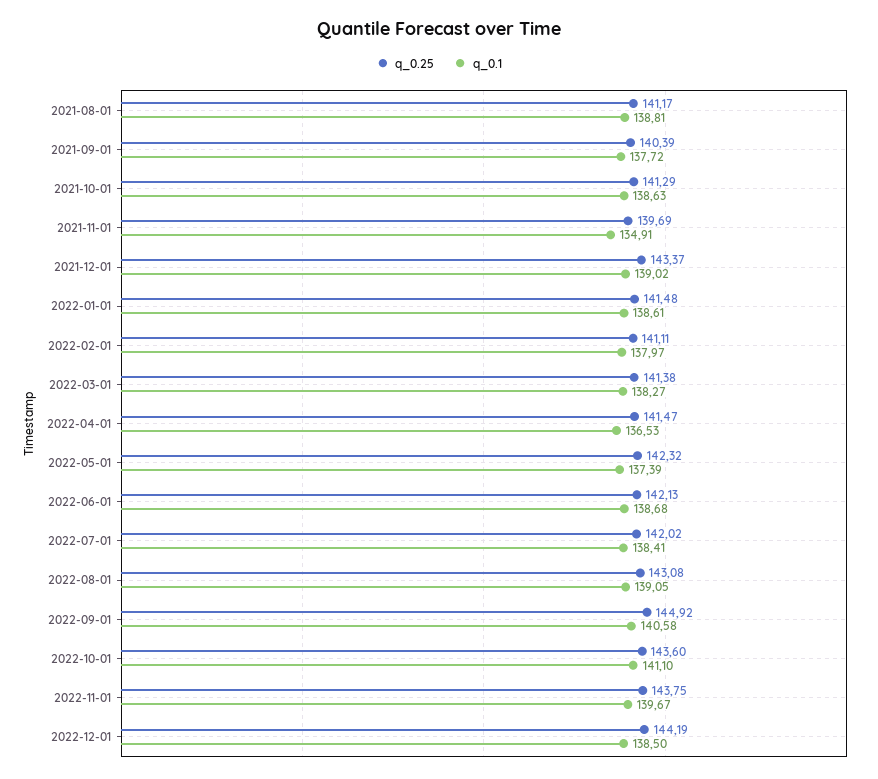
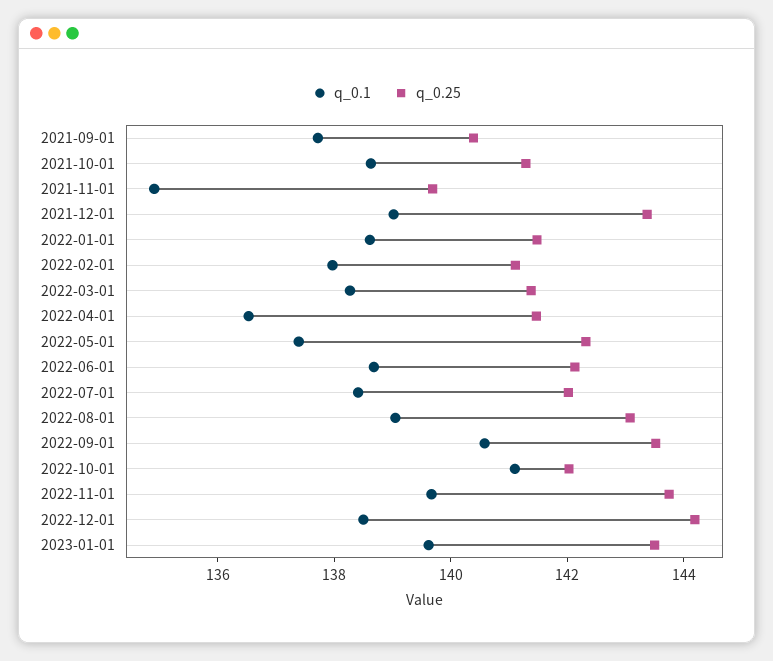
q_0.25, 2021-08-01: 141.17 -> none
q_0.1, 2021-08-01: 138.81 -> none
q_0.25, 2022-09-01: 144.92 -> 143.5
q_0.25, 2022-10-01: 143.6 -> 142
q_0.1, 2023-01-01: none -> 139.5
q_0.25, 2023-01-01: none -> 143.5

